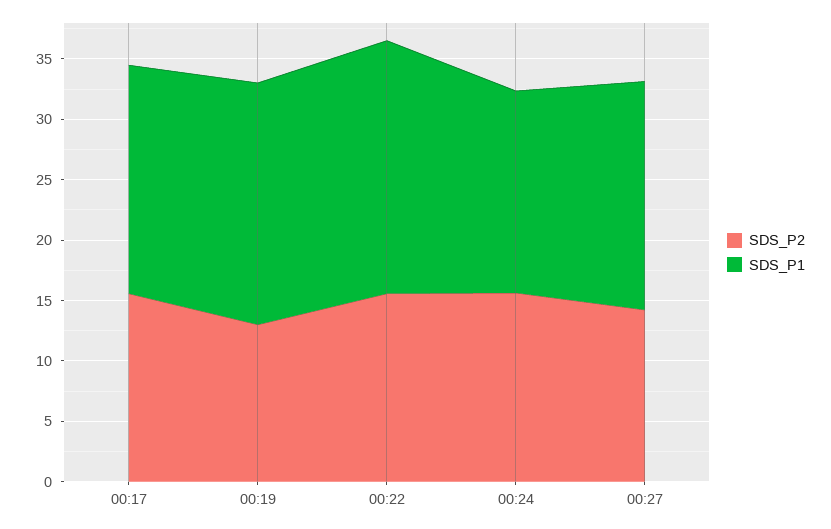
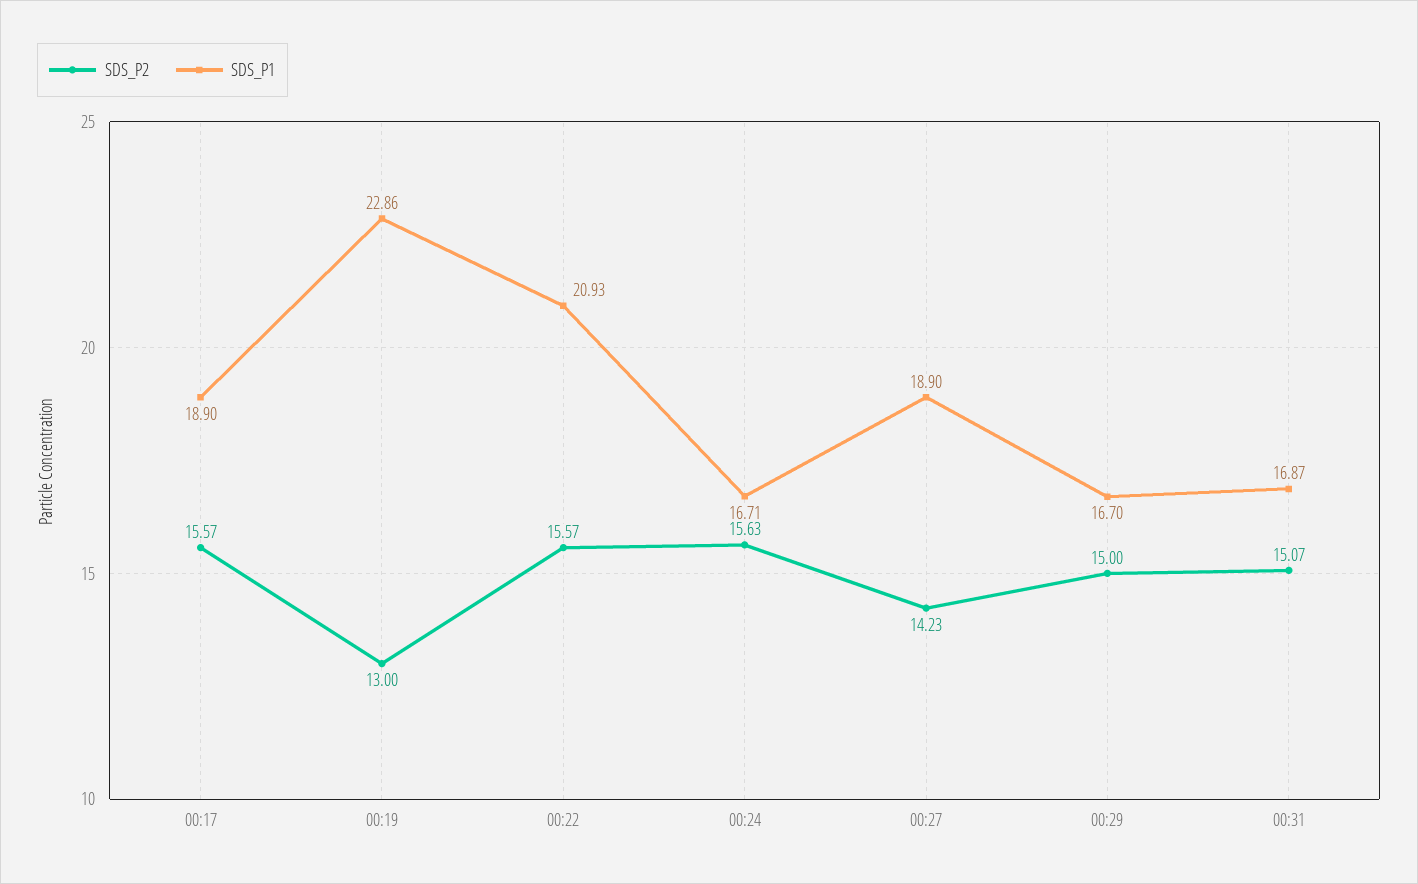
SDS_P1, 00:19: 20 -> 22.86
SDS_P2, 00:29: none -> 15
SDS_P1, 00:29: none -> 16.7
SDS_P2, 00:31: none -> 15.07
SDS_P1, 00:31: none -> 16.87

